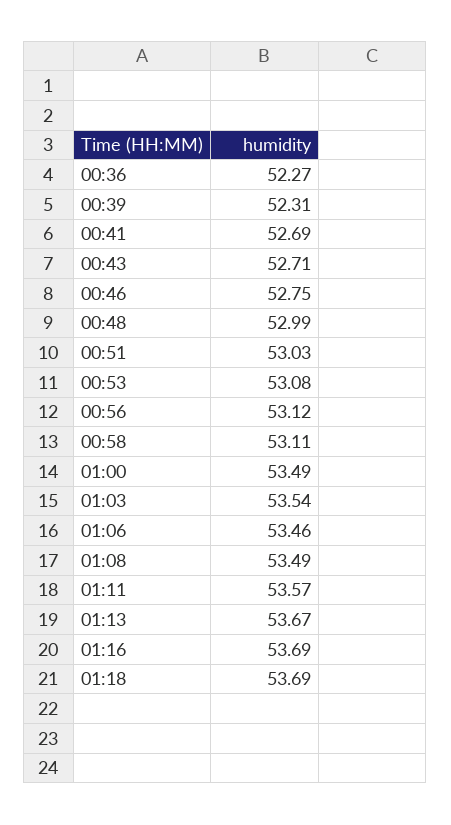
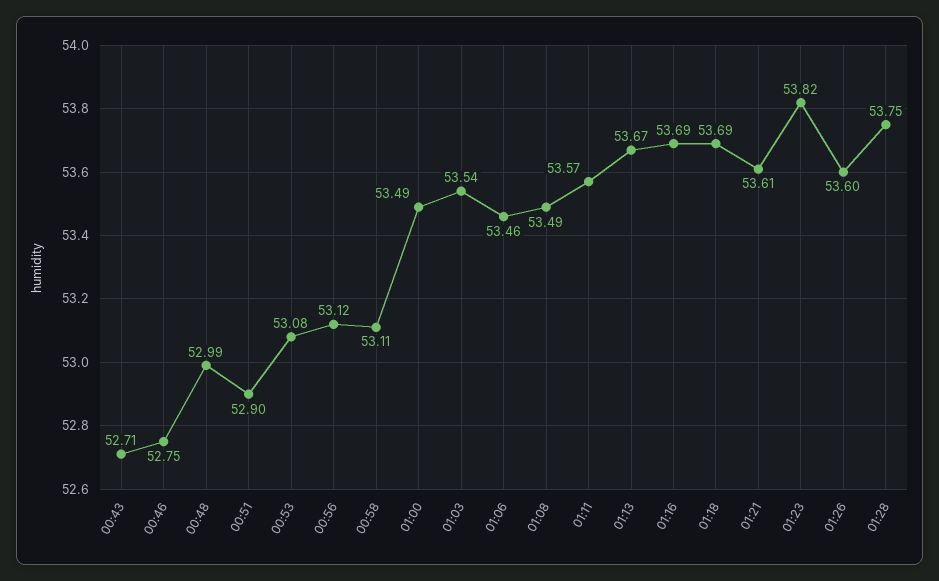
00:36: 52.27 -> none
00:39: 52.31 -> none
00:41: 52.69 -> none
00:51: 53.03 -> 52.9
01:21: none -> 53.61
01:23: none -> 53.82
01:26: none -> 53.6
01:28: none -> 53.75

